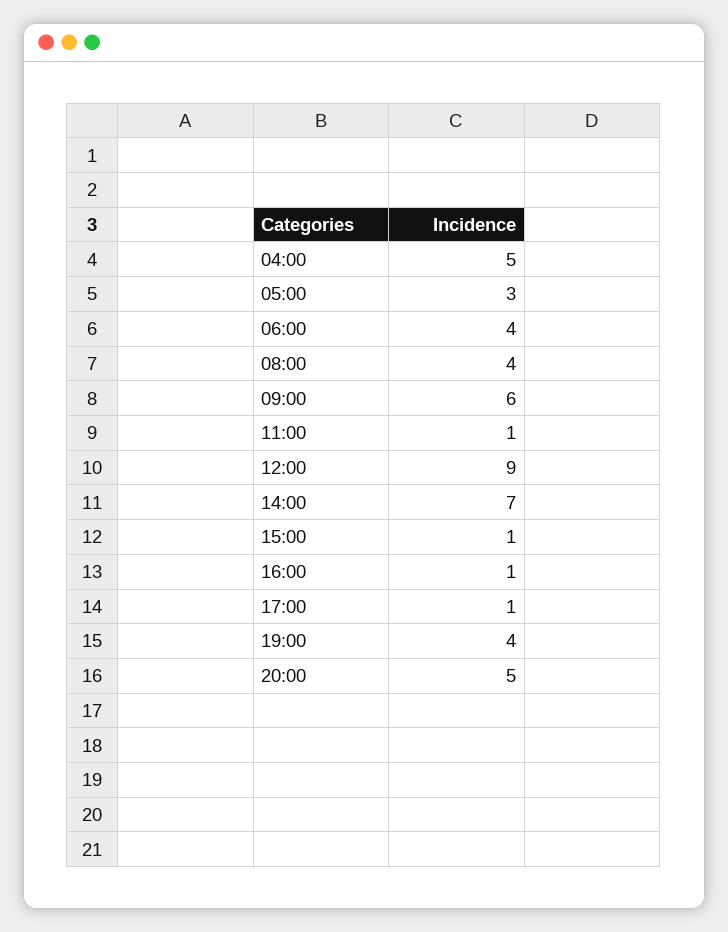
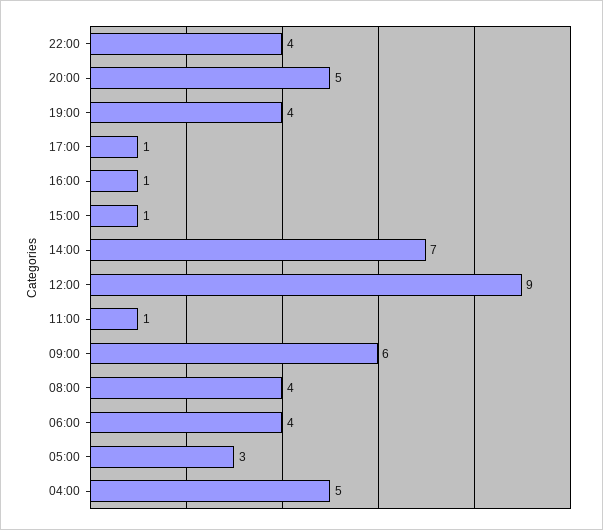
22:00: none -> 4

